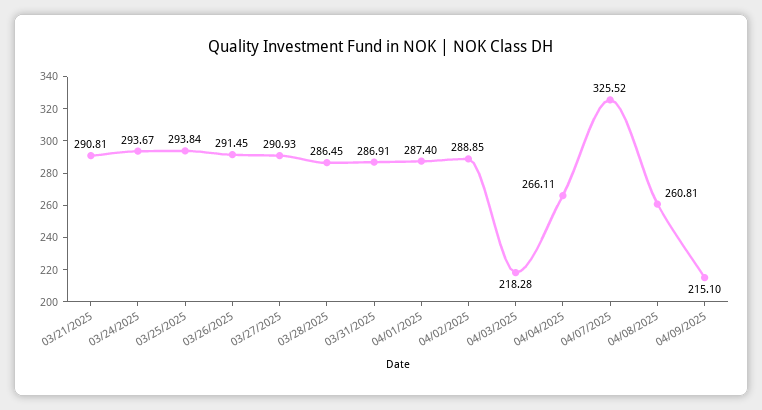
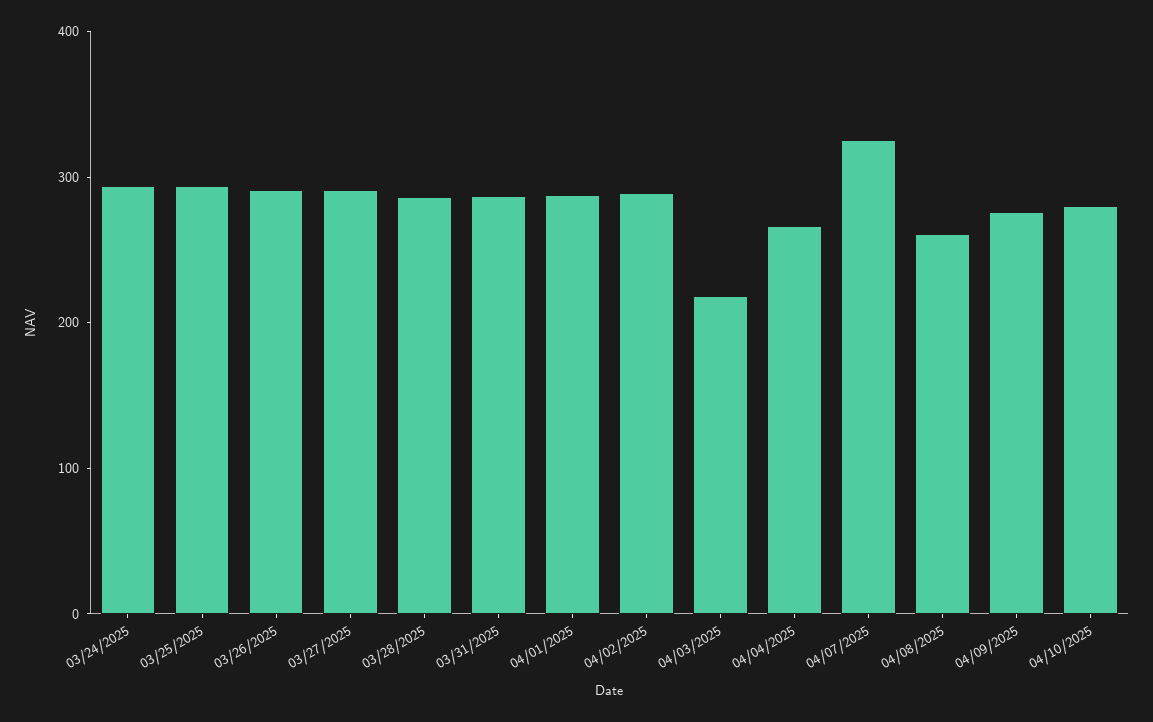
03/21/2025: 290.81 -> none
04/09/2025: 215.1 -> 280
04/10/2025: none -> 280

